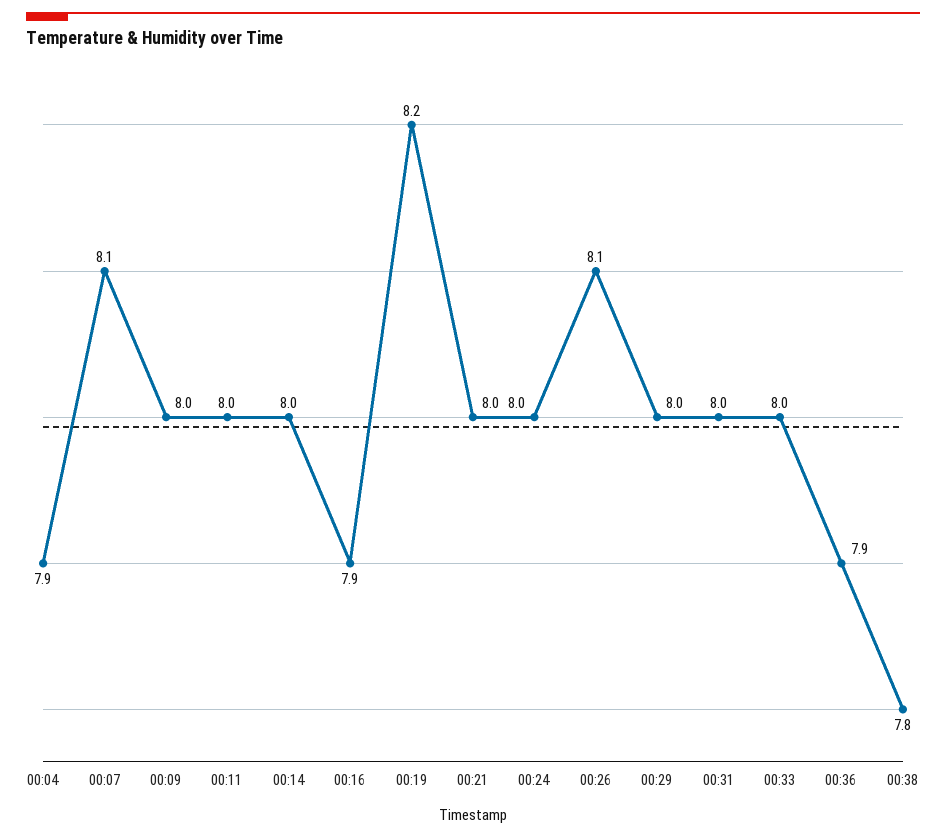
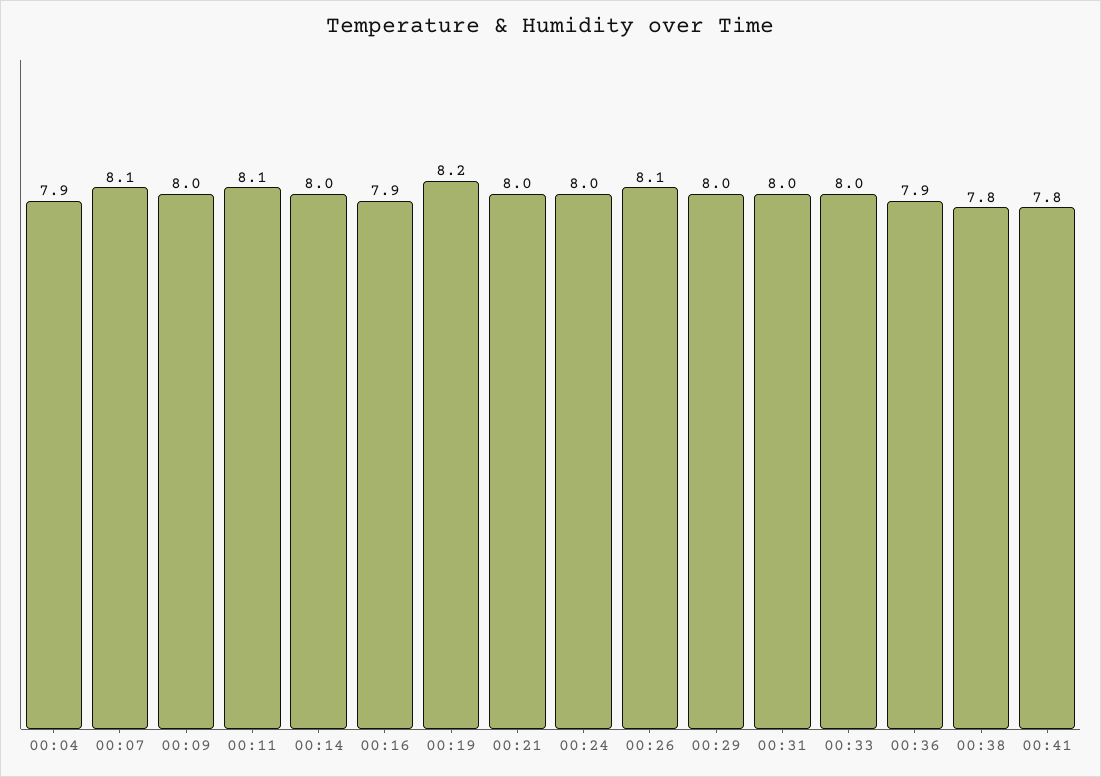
00:11: 8 -> 8.1
00:41: none -> 7.8

